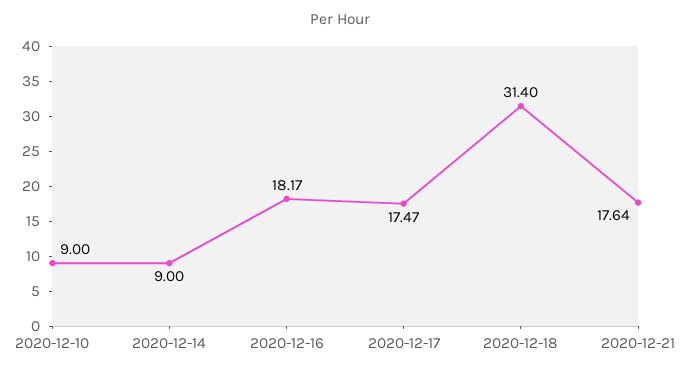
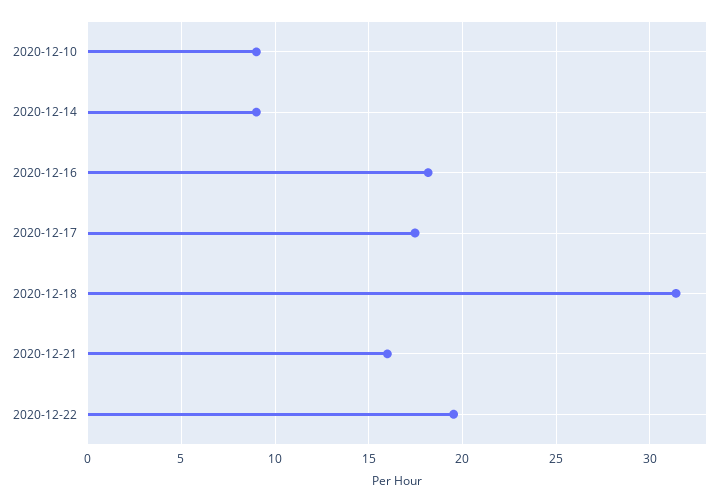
2020-12-21: 17.64 -> 16
2020-12-22: none -> 19.5

